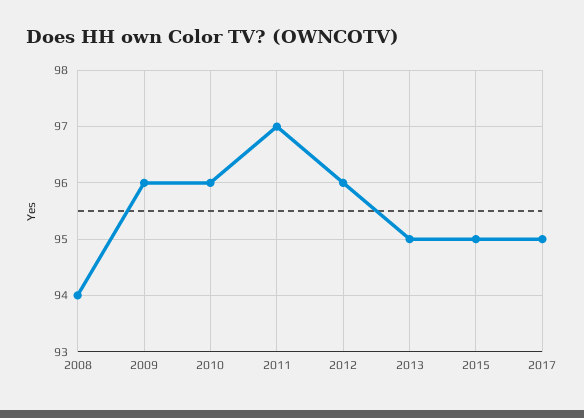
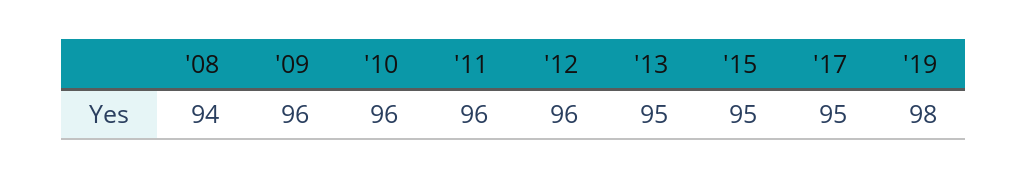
2011: 97 -> 96
'19: none -> 98

